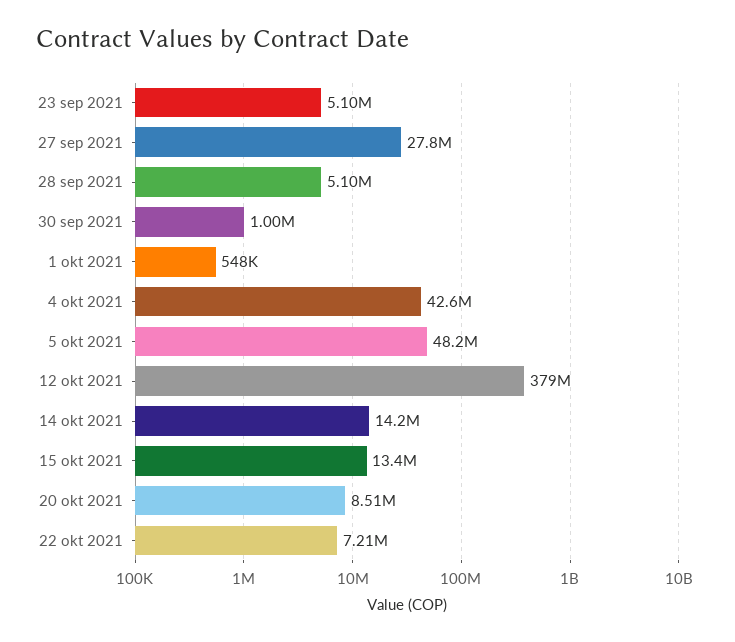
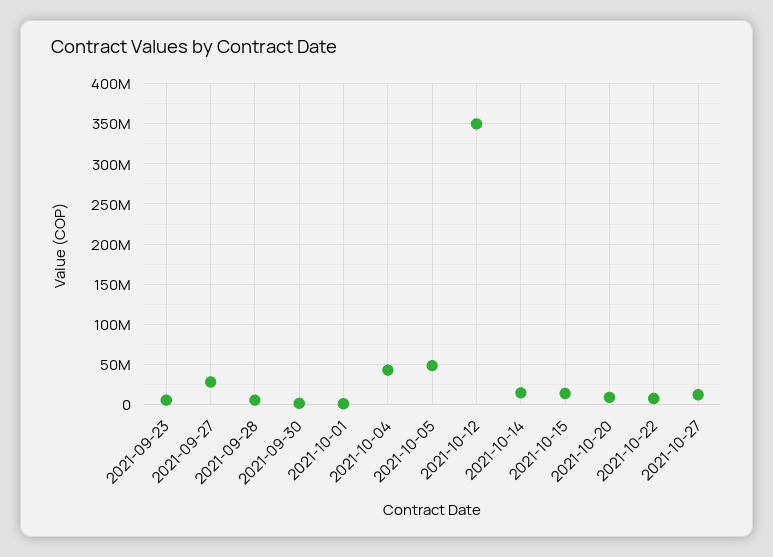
12 okt 2021: 379000000 -> 350000000
2021-10-27: none -> 10000000

